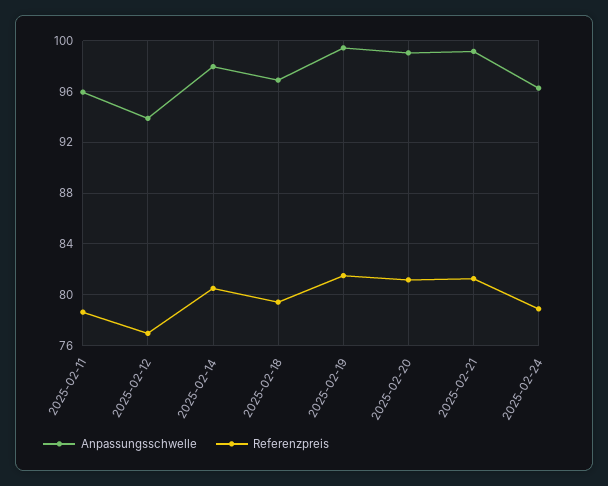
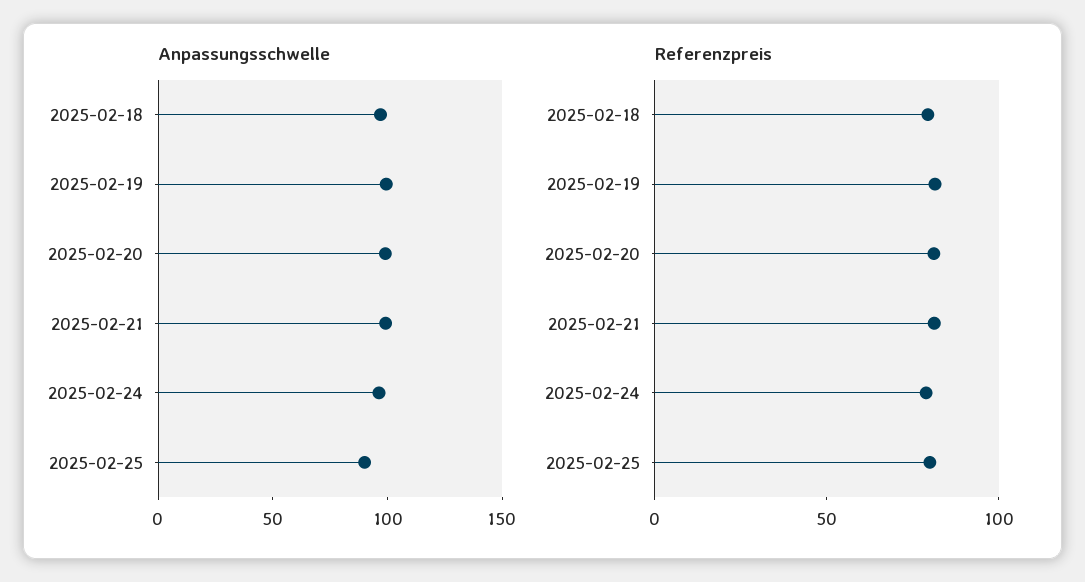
Anpassungsschwelle, 2025-02-11: 96 -> none
Referenzpreis, 2025-02-11: 78.5 -> none
Anpassungsschwelle, 2025-02-12: 94 -> none
Referenzpreis, 2025-02-12: 77 -> none
Anpassungsschwelle, 2025-02-14: 98 -> none
Referenzpreis, 2025-02-14: 80.5 -> none
Anpassungsschwelle, 2025-02-25: none -> 90
Referenzpreis, 2025-02-25: none -> 80

